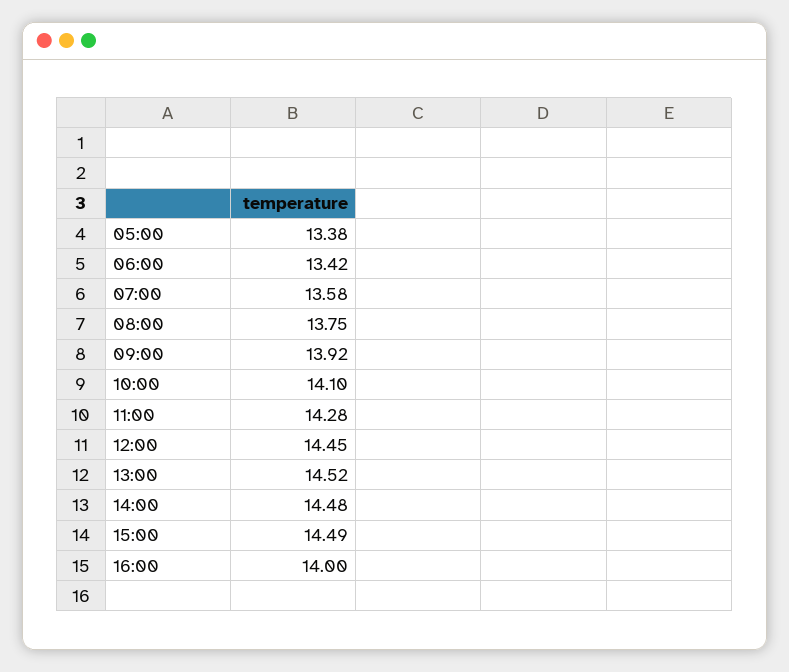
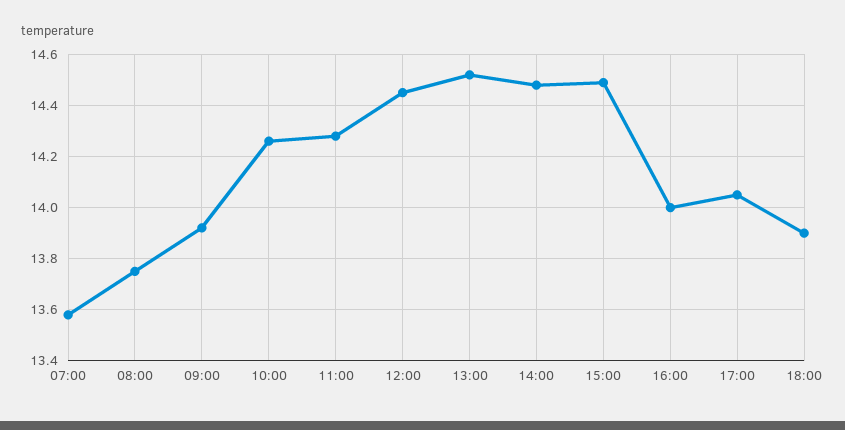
05:00: 13.38 -> none
06:00: 13.42 -> none
10:00: 14.1 -> 14.25
17:00: none -> 14.05
18:00: none -> 13.9

